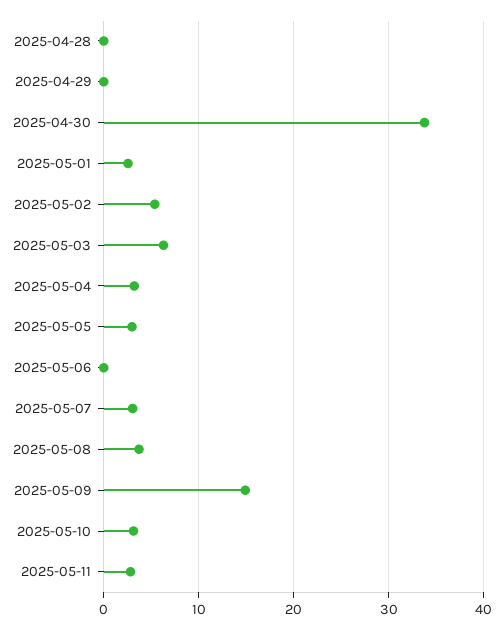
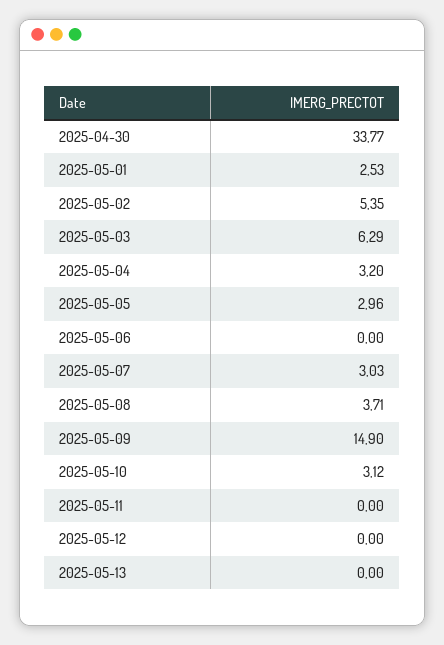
2025-04-28: 0 -> none
2025-04-29: 0 -> none
2025-05-11: 3 -> 0
2025-05-12: none -> 0
2025-05-13: none -> 0

